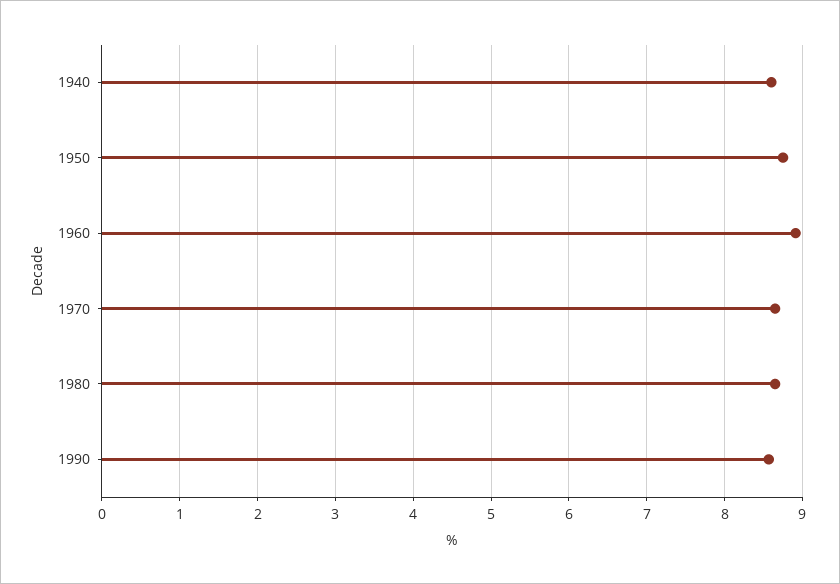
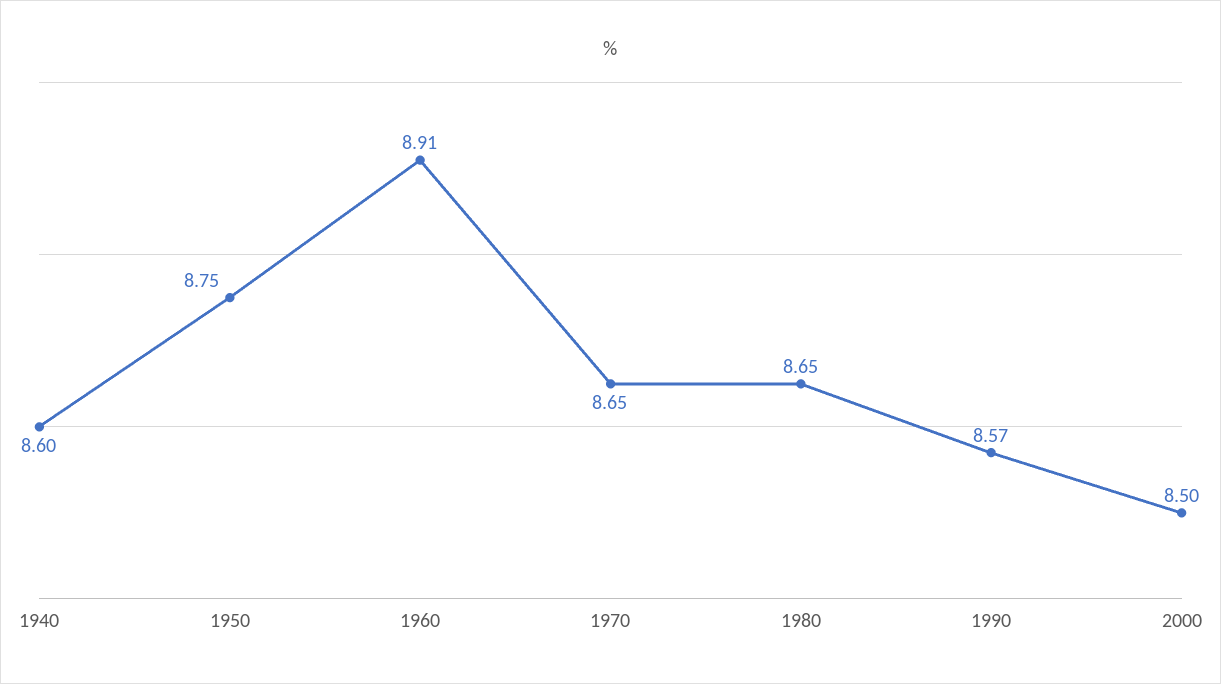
2000: none -> 8.5

